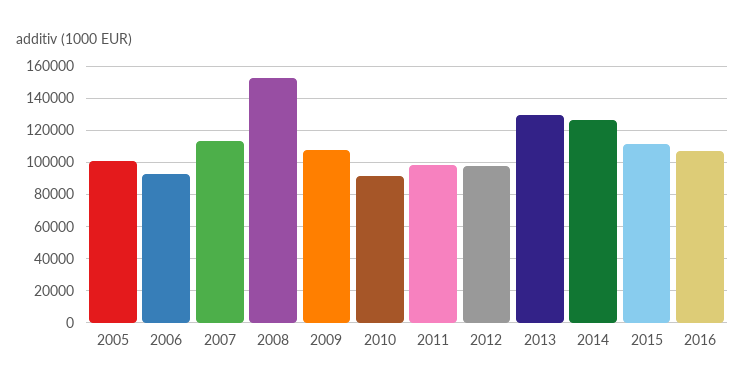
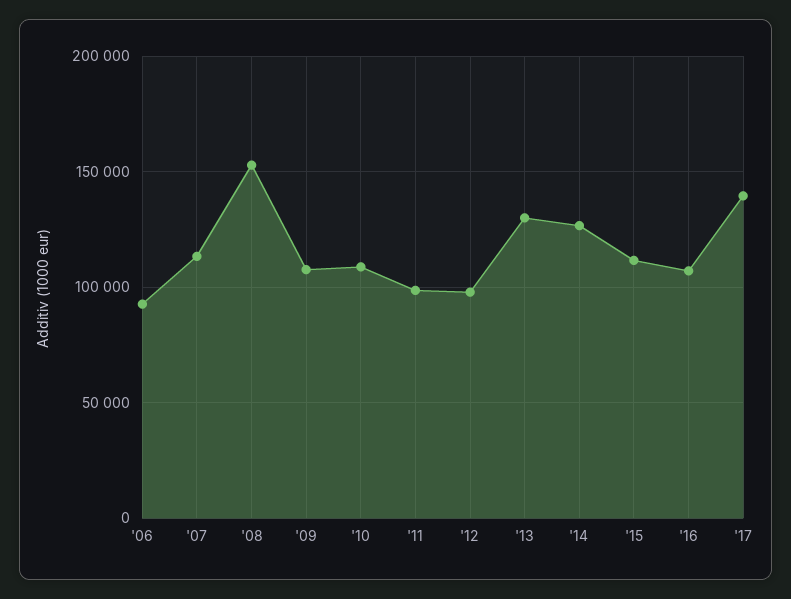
2005: 100000 -> none
2010: 90000 -> 110000
'17: none -> 140000

